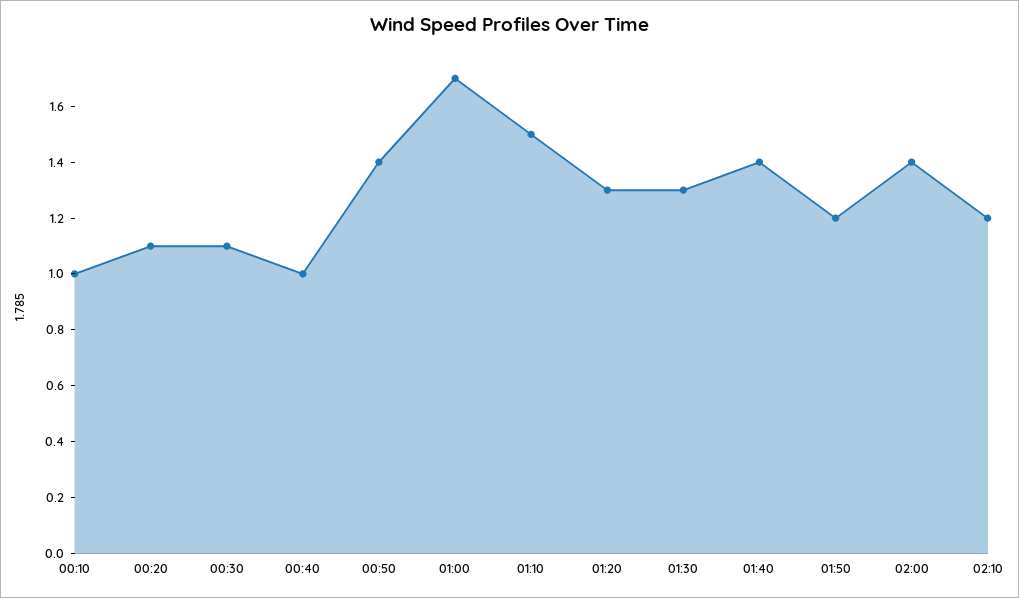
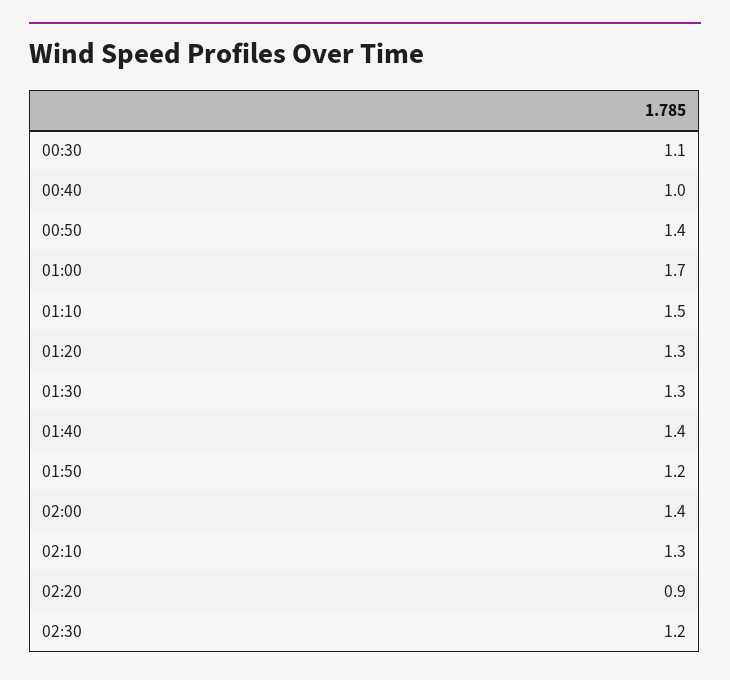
00:10: 1 -> none
00:20: 1.1 -> none
02:10: 1.2 -> 1.3
02:20: none -> 0.9
02:30: none -> 1.2

